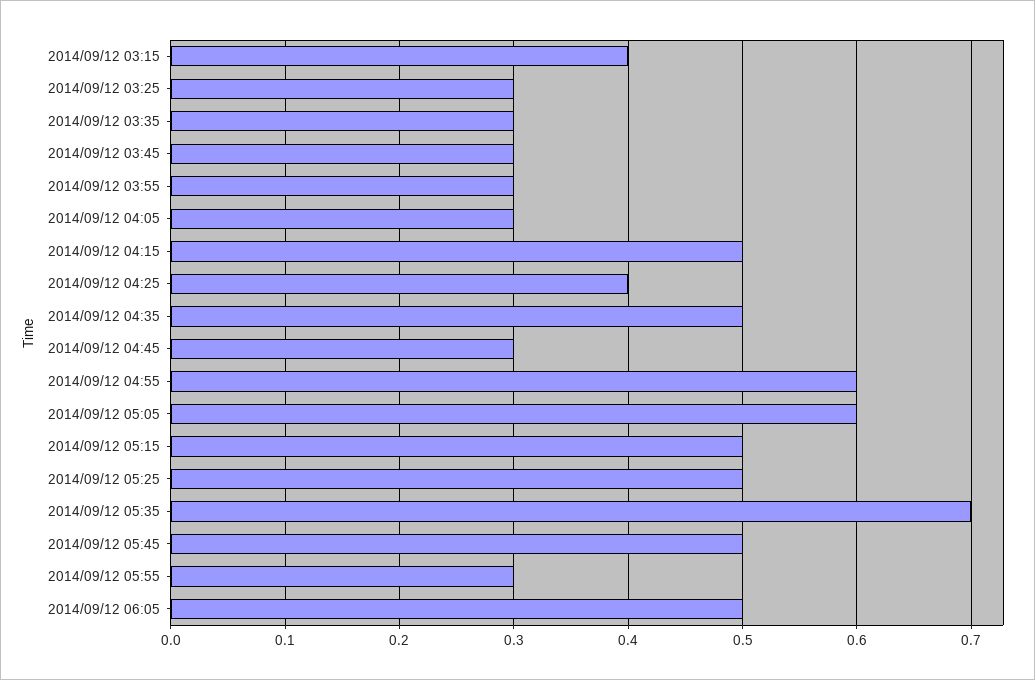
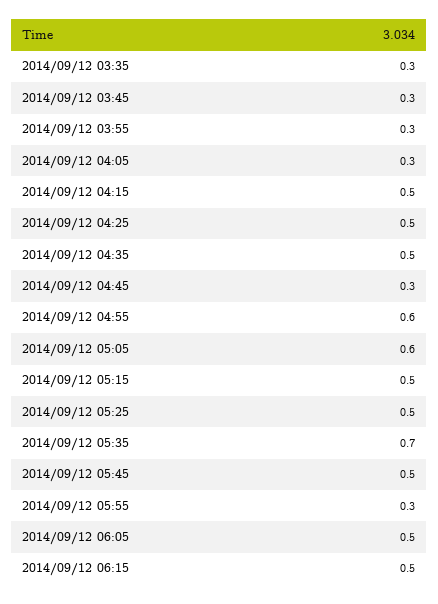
2014/09/12 03:15: 0.4 -> none
2014/09/12 03:25: 0.3 -> none
2014/09/12 04:25: 0.4 -> 0.5
2014/09/12 06:15: none -> 0.5

